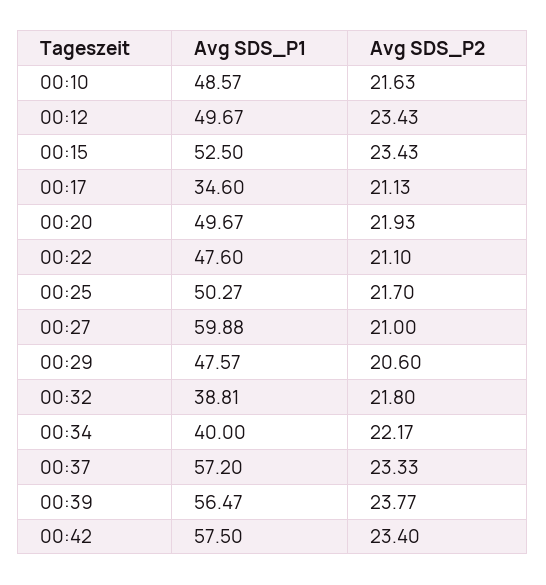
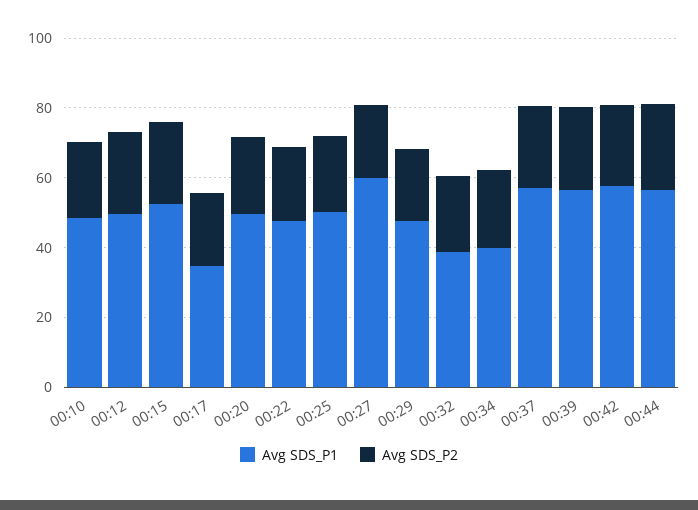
Avg SDS_P1, 00:44: none -> 55
Avg SDS_P2, 00:44: none -> 25

